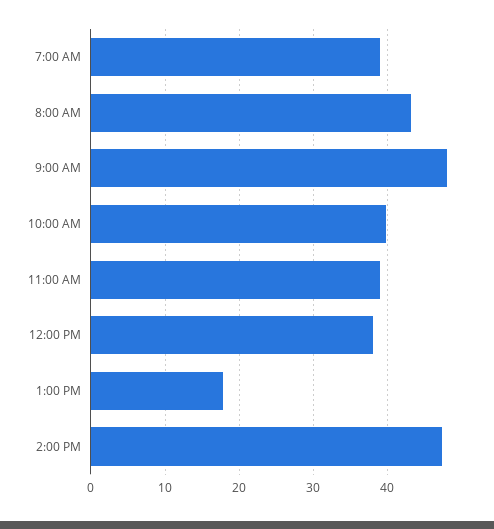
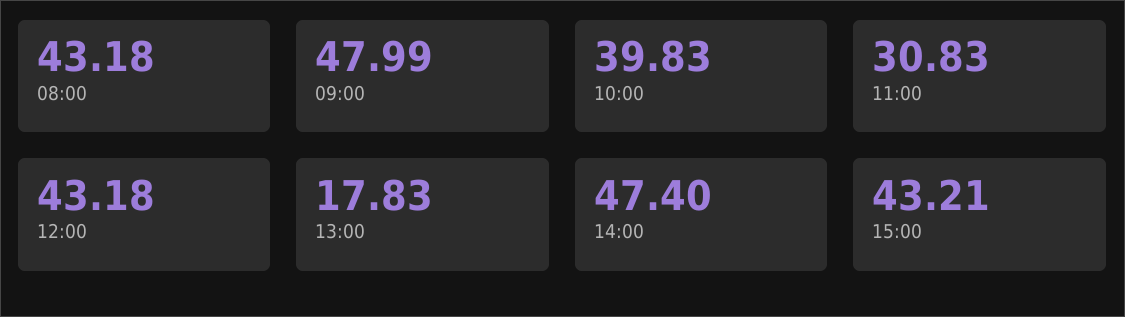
7:00 AM: 39 -> none
11:00 AM: 39 -> 30.83
12:00 PM: 38 -> 43.18
15:00: none -> 43.21

